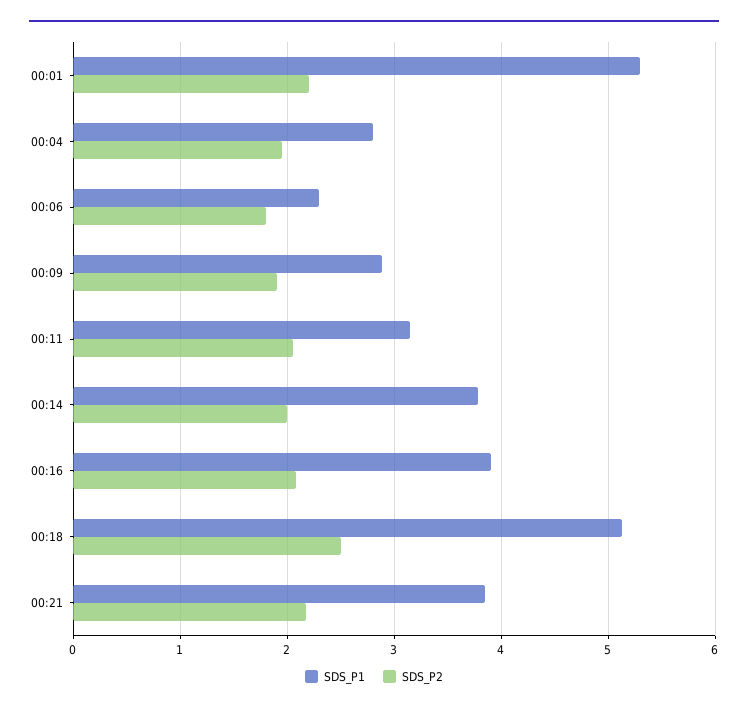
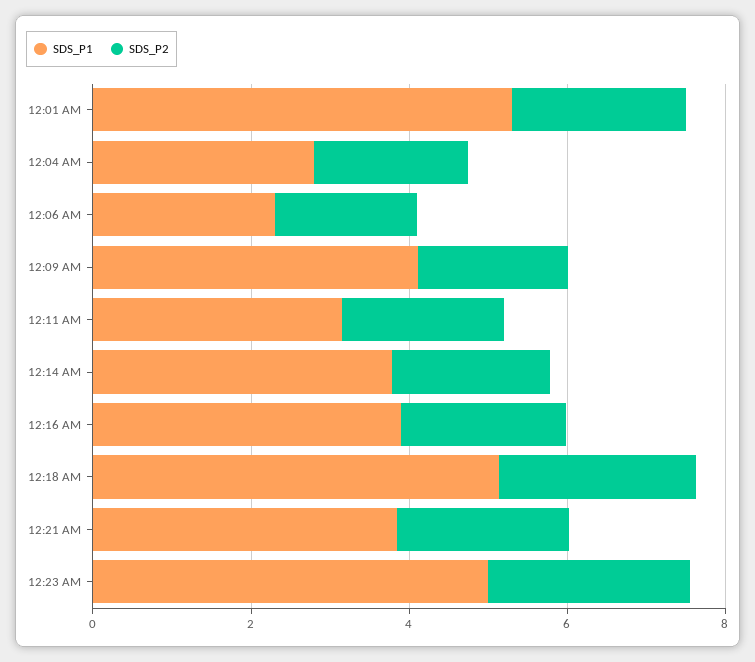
SDS_P1, 00:09: 2.9 -> 4
SDS_P1, 12:23 AM: none -> 5
SDS_P2, 12:23 AM: none -> 2.5

